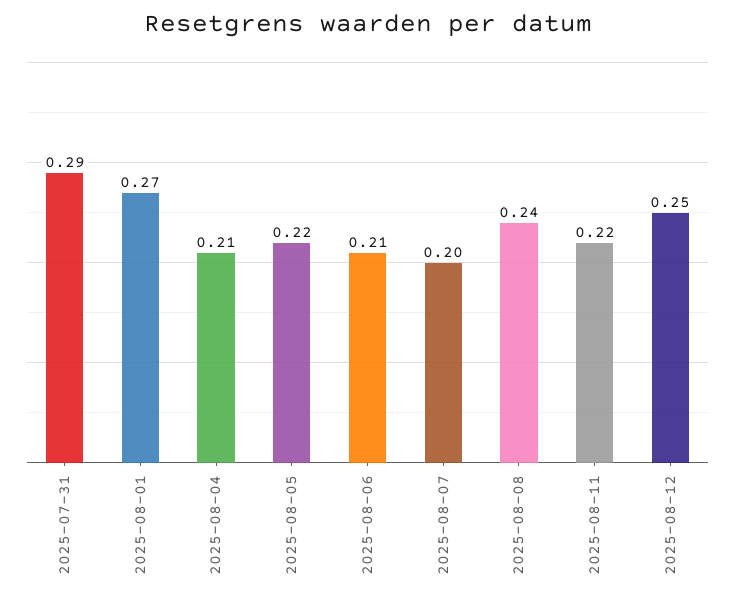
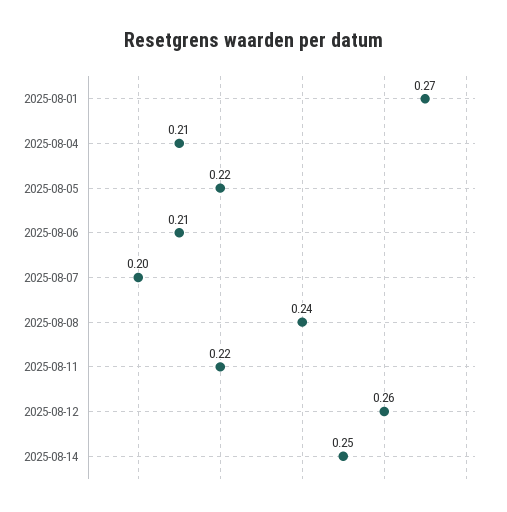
2025-07-31: 0.29 -> none
2025-08-12: 0.25 -> 0.26
2025-08-14: none -> 0.25

